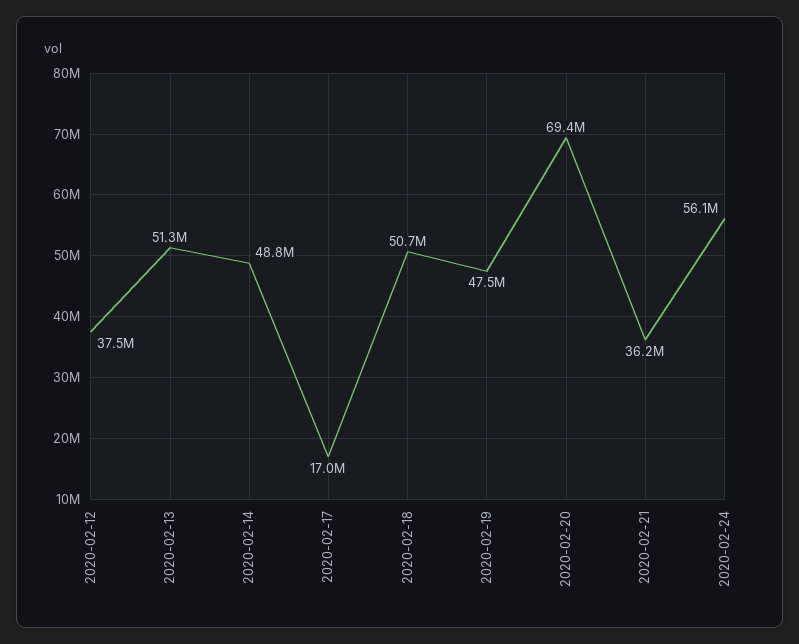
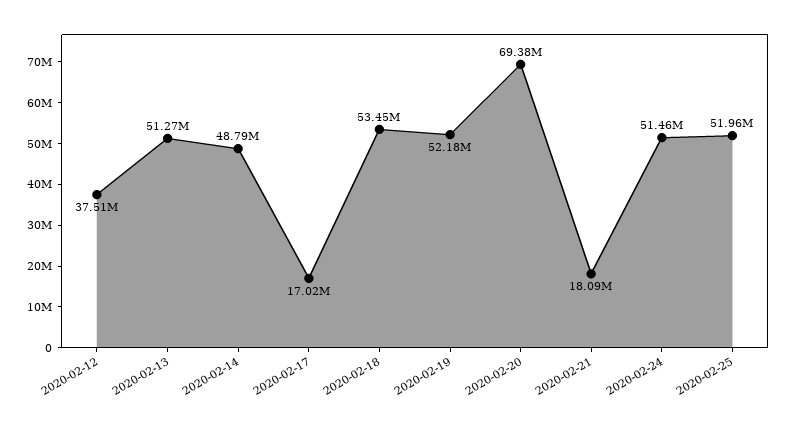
2020-02-18: 50700000 -> 53450000
2020-02-19: 47500000 -> 52180000
2020-02-21: 36200000 -> 18090000
2020-02-24: 56100000 -> 51460000
2020-02-25: none -> 51960000

